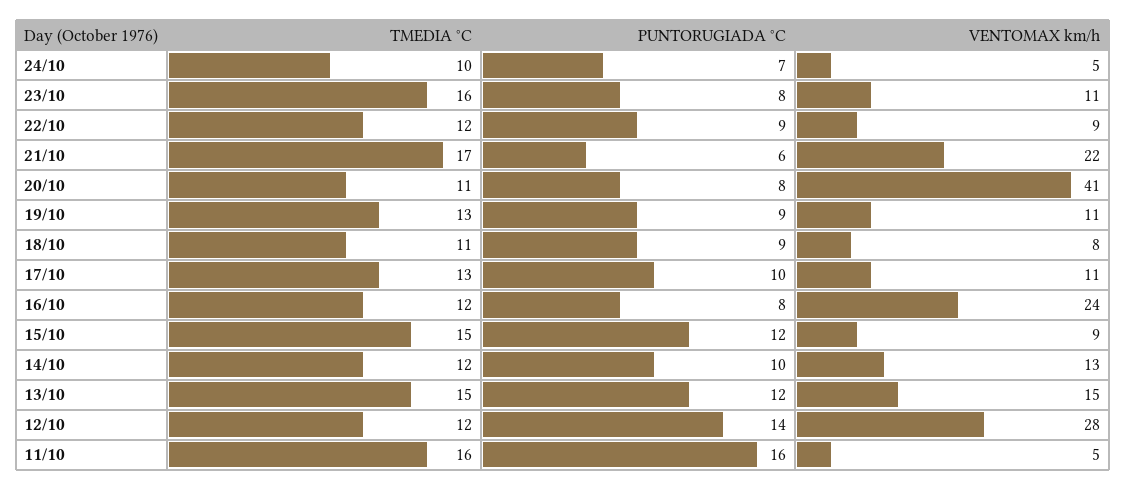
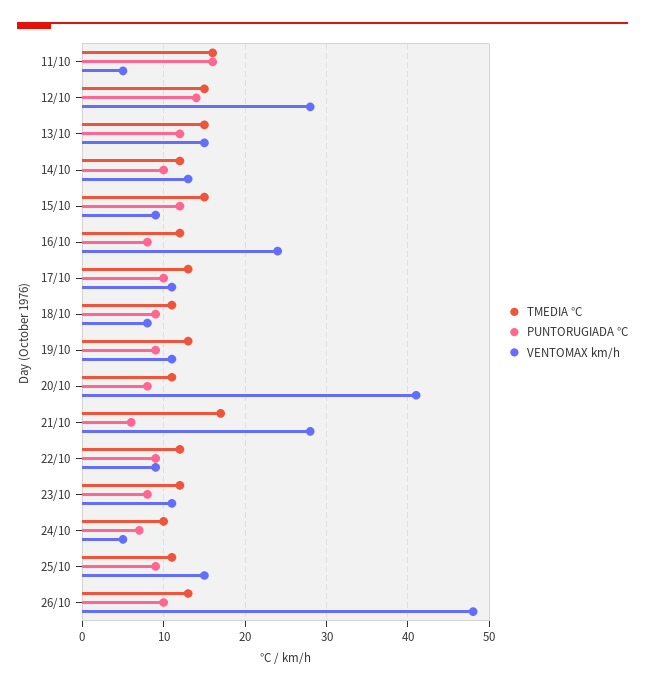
TMEDIA °C, 23/10: 16 -> 12
VENTOMAX km/h, 21/10: 22 -> 28
TMEDIA °C, 12/10: 12 -> 15
TMEDIA °C, 25/10: none -> 11
PUNTORUGIADA °C, 25/10: none -> 9
VENTOMAX km/h, 25/10: none -> 15
TMEDIA °C, 26/10: none -> 13
PUNTORUGIADA °C, 26/10: none -> 10
VENTOMAX km/h, 26/10: none -> 48

